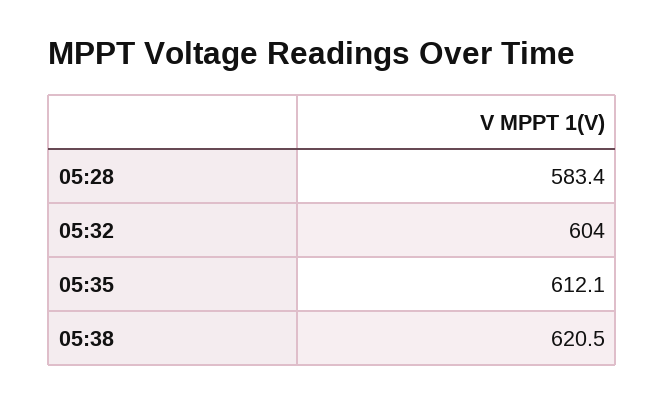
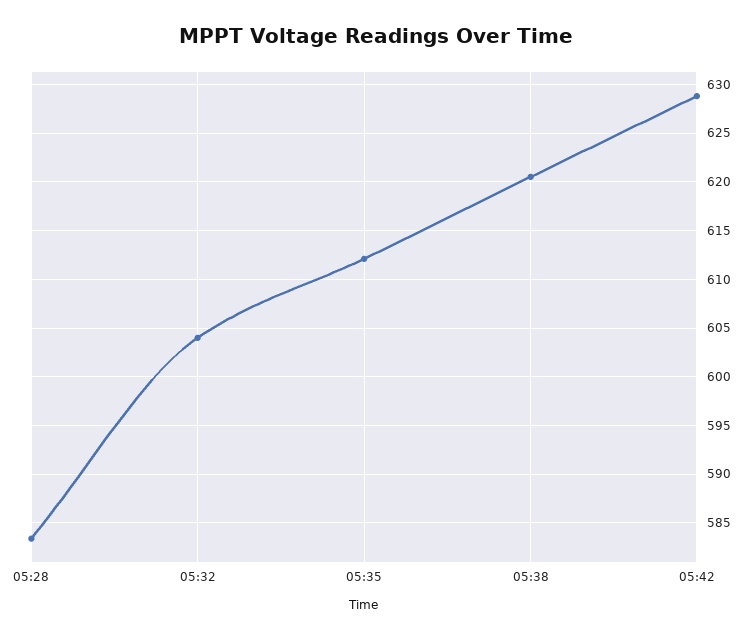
05:42: none -> 629

